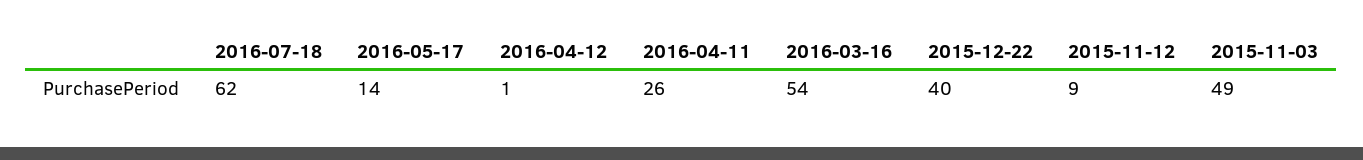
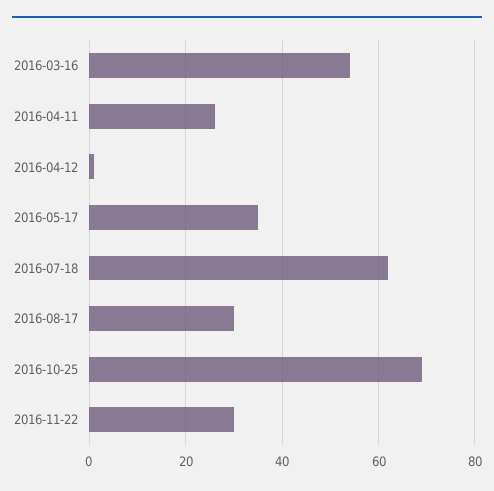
2016-05-17: 14 -> 35
2015-12-22: 40 -> none
2015-11-12: 9 -> none
2015-11-03: 49 -> none
2016-08-17: none -> 30
2016-10-25: none -> 70
2016-11-22: none -> 30

